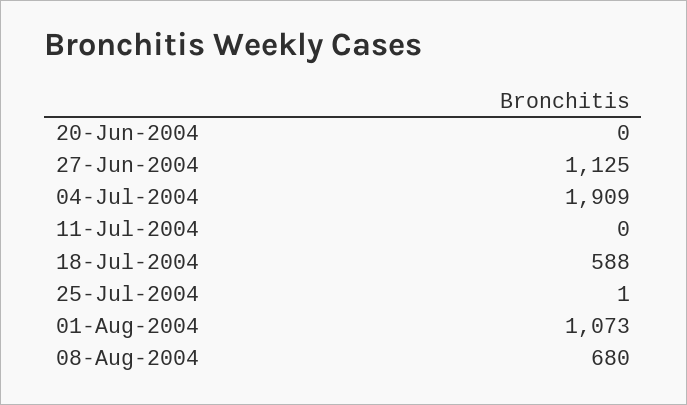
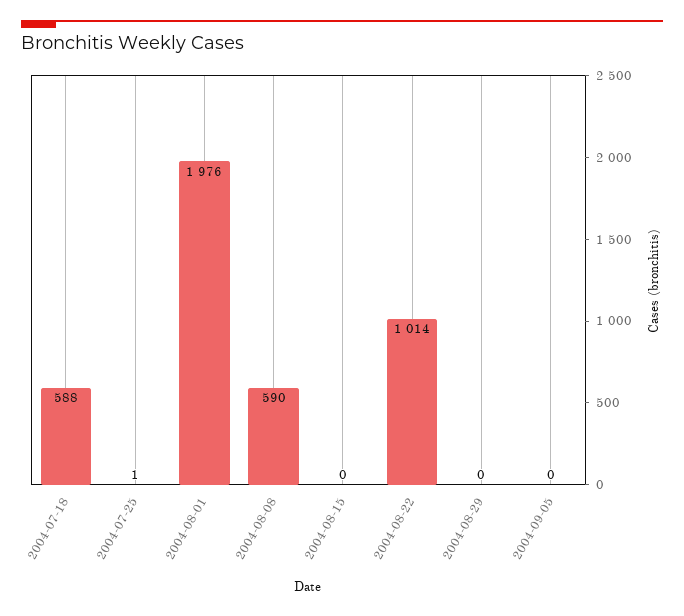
20-Jun-2004: 0 -> none
27-Jun-2004: 1125 -> none
04-Jul-2004: 1909 -> none
11-Jul-2004: 0 -> none
01-Aug-2004: 1073 -> 1976
08-Aug-2004: 680 -> 590
2004-08-15: none -> 0
2004-08-22: none -> 1014
2004-08-29: none -> 0
2004-09-05: none -> 0

